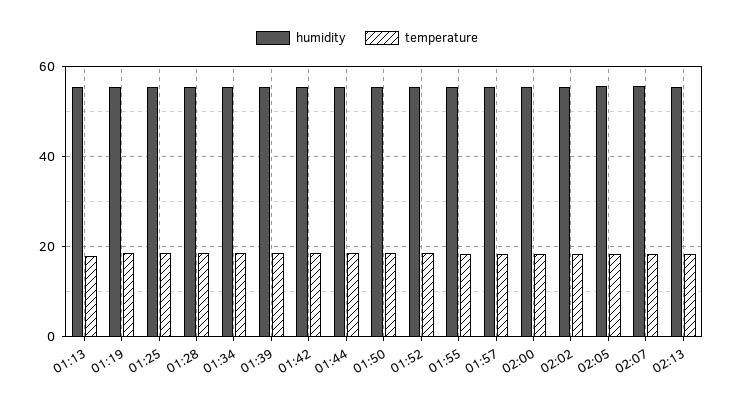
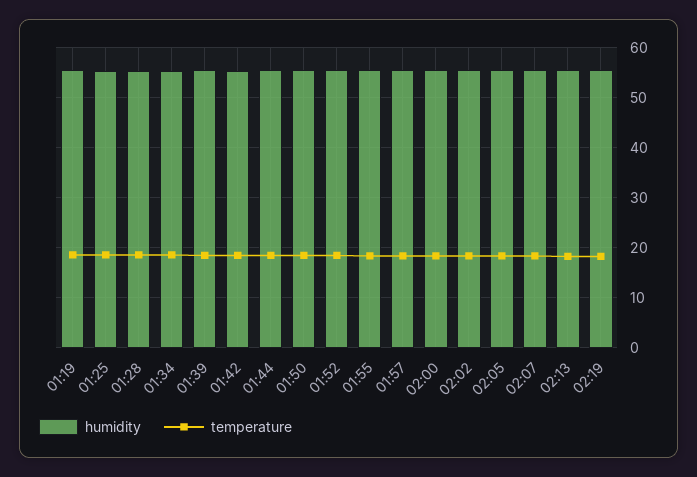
humidity, 01:13: 56 -> none
temperature, 01:13: 18 -> none
humidity, 02:19: none -> 56
temperature, 02:19: none -> 18

